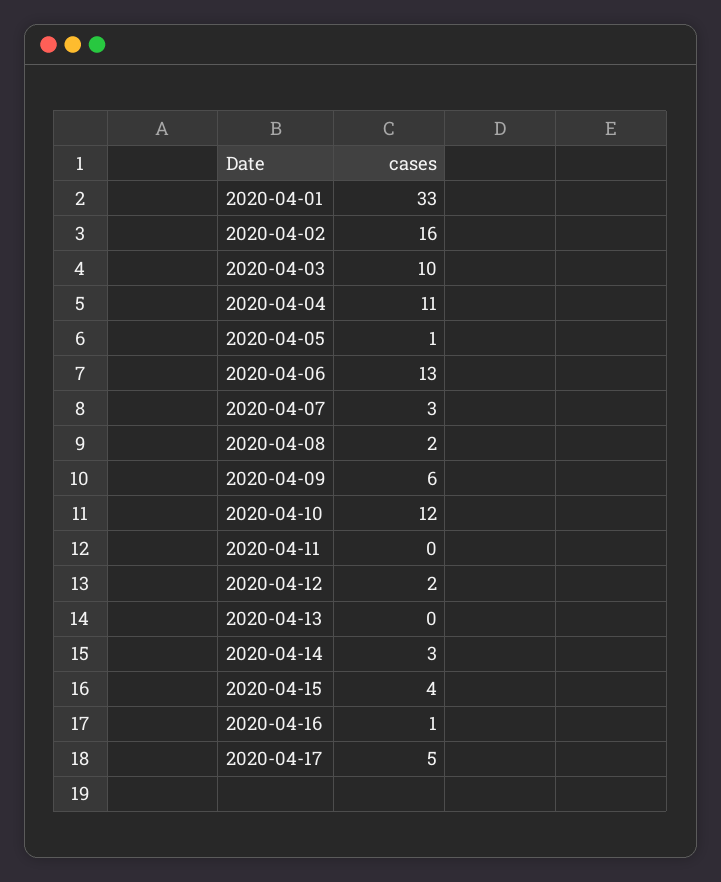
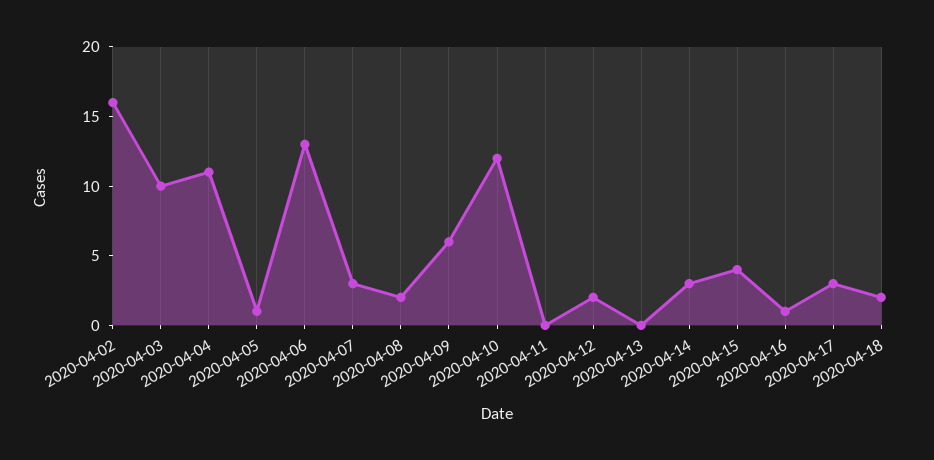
2020-04-01: 33 -> none
2020-04-17: 5 -> 3
2020-04-18: none -> 2

